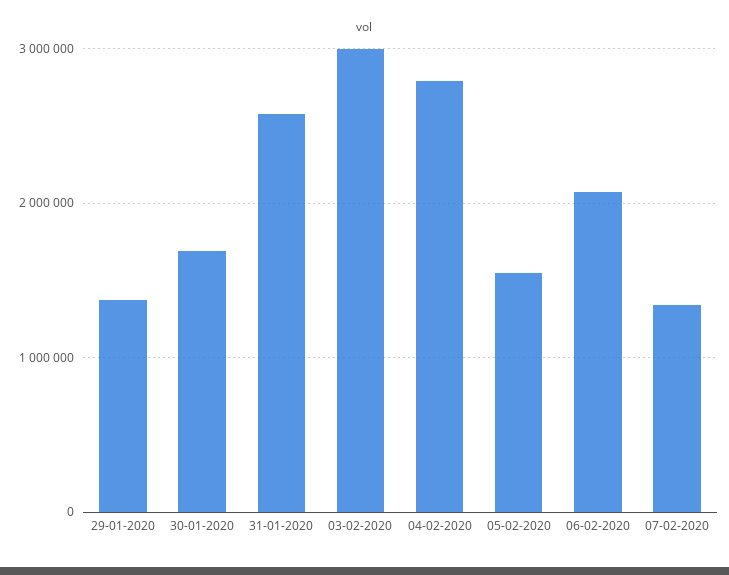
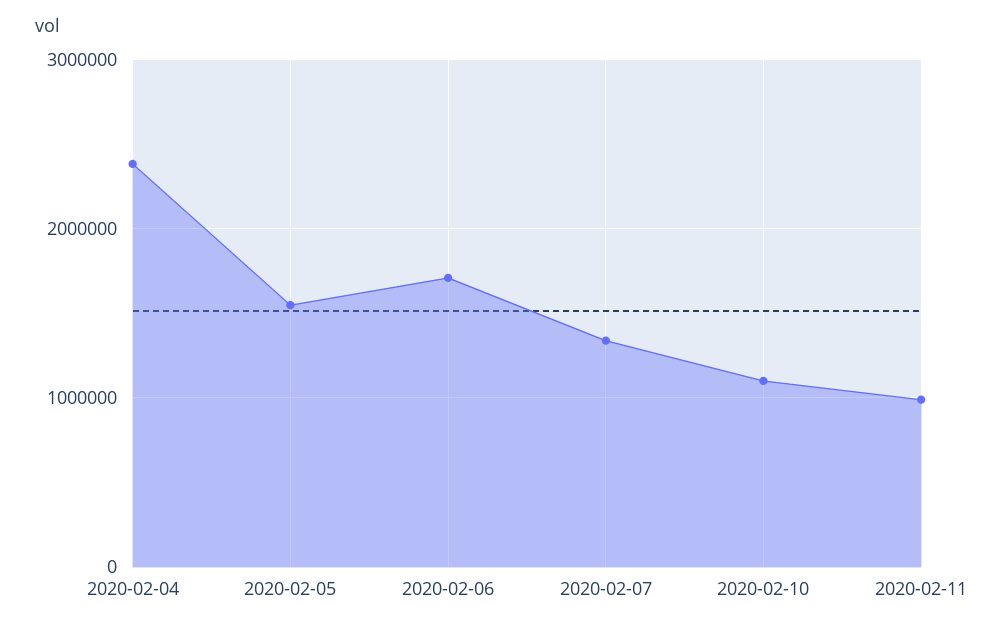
29-01-2020: 1400000 -> none
30-01-2020: 1700000 -> none
31-01-2020: 2600000 -> none
03-02-2020: 3000000 -> none
04-02-2020: 2800000 -> 2400000
06-02-2020: 2100000 -> 1700000
2020-02-10: none -> 1100000
2020-02-11: none -> 1000000

